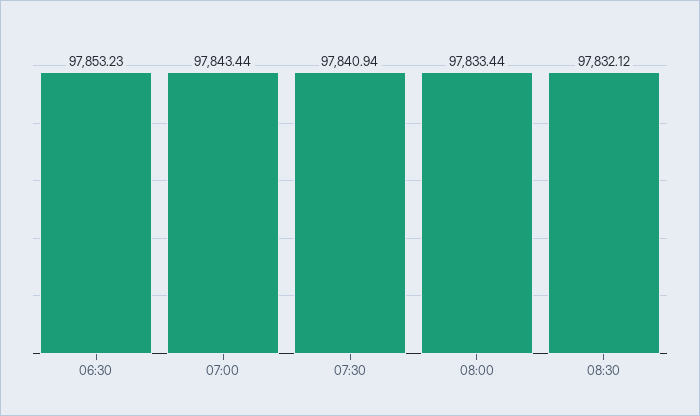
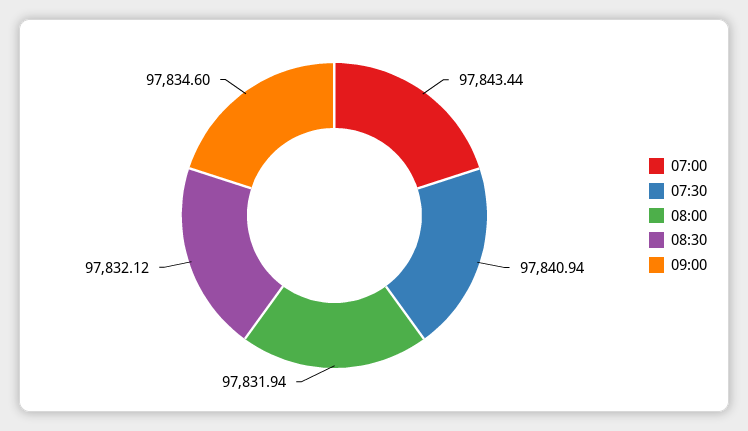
06:30: 97853.23 -> none
08:00: 97833.44 -> 97831.94
09:00: none -> 97834.6

